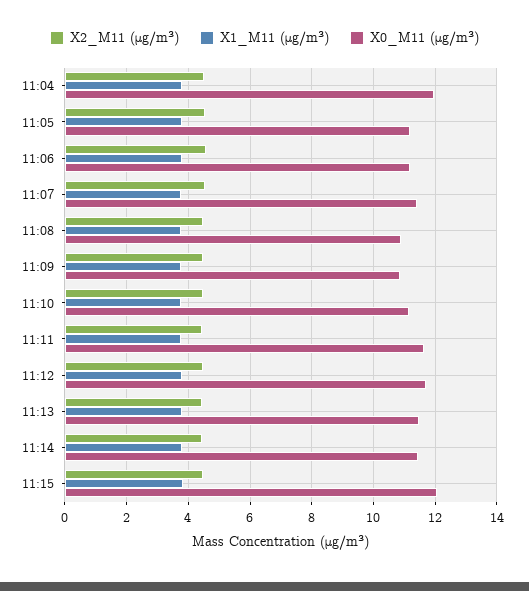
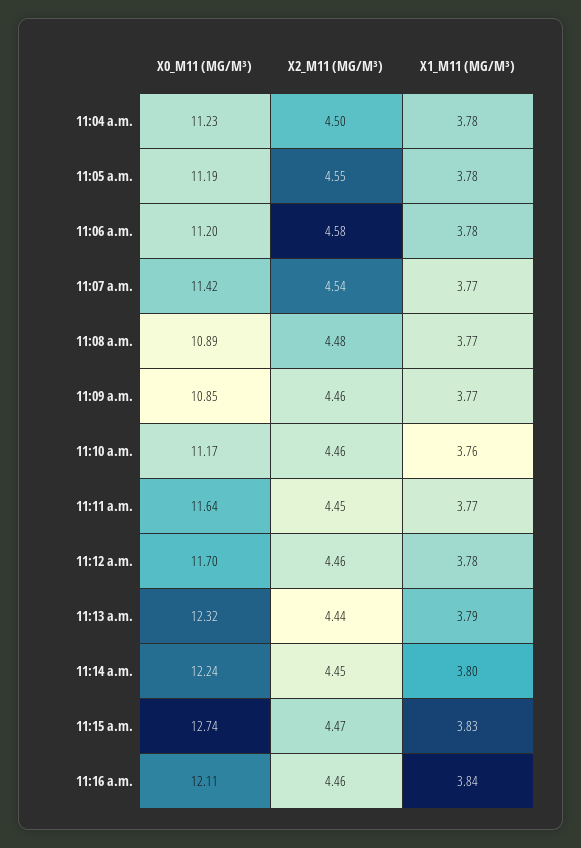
X0_M11 (μg/m³), 11:04: 12 -> 11.23
X0_M11 (μg/m³), 11:13: 11.4 -> 12.32
X0_M11 (μg/m³), 11:14: 11.4 -> 12.24
X0_M11 (μg/m³), 11:15: 12 -> 12.74
X0_M11 (μg/m³), 11:16 a.m.: none -> 12.11
X2_M11 (μg/m³), 11:16 a.m.: none -> 4.46
X1_M11 (μg/m³), 11:16 a.m.: none -> 3.84

